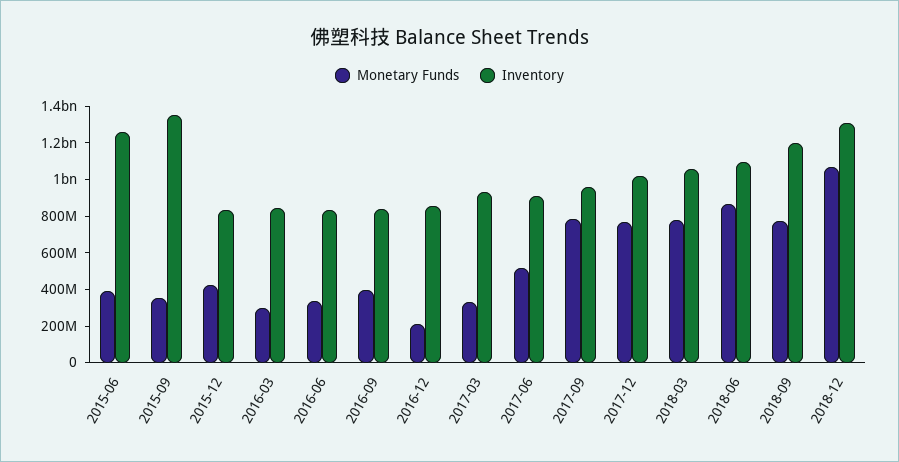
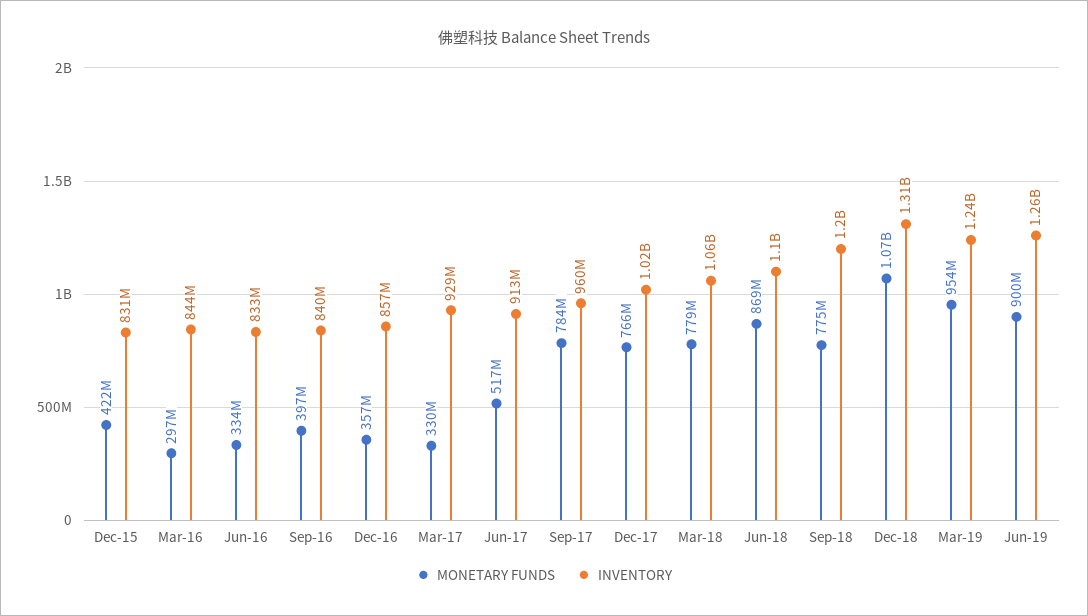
Monetary Funds, 2015-06: 400000000 -> none
Inventory, 2015-06: 1250000000 -> none
Monetary Funds, 2015-09: 350000000 -> none
Inventory, 2015-09: 1350000000 -> none
Monetary Funds, 2016-12: 200000000 -> 357000000
Monetary Funds, Mar-19: none -> 954000000
Inventory, Mar-19: none -> 1240000000
Monetary Funds, Jun-19: none -> 900000000
Inventory, Jun-19: none -> 1260000000

